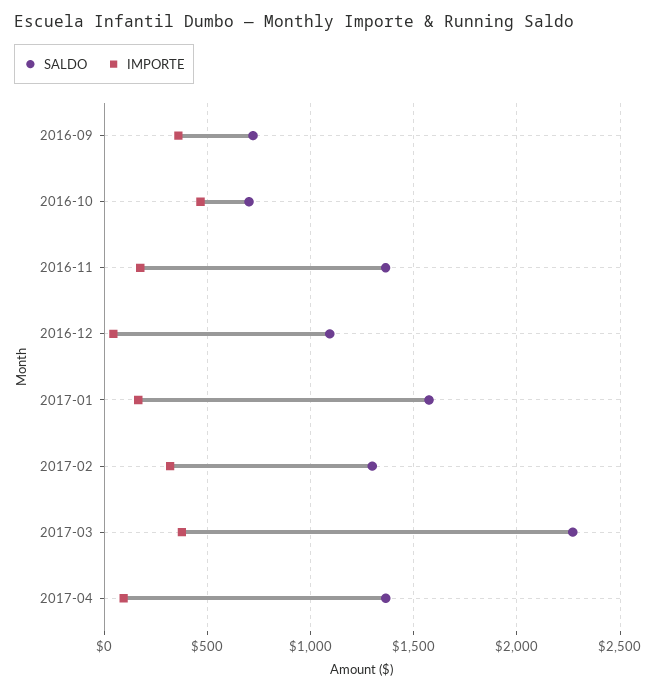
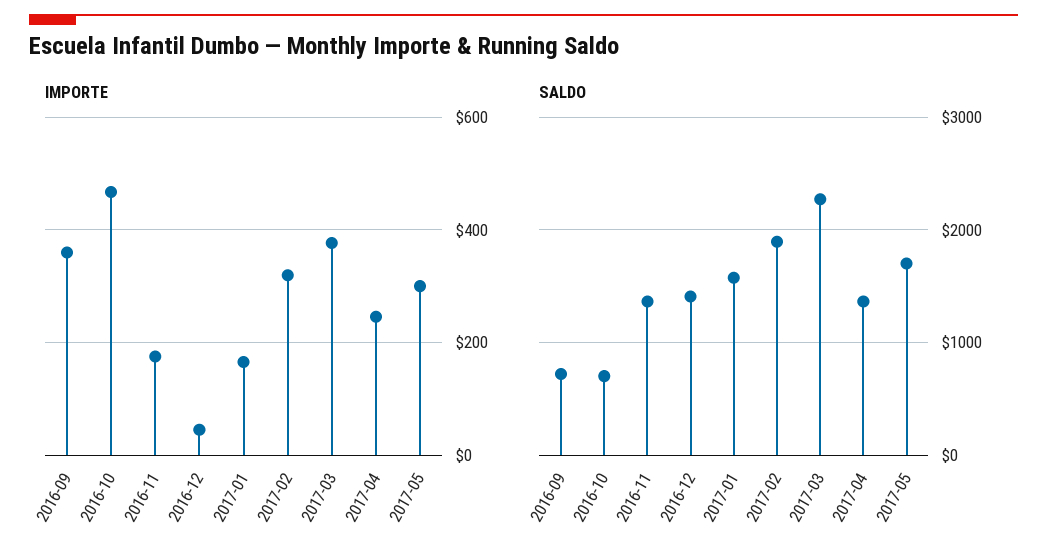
SALDO, 2016-12: 1100 -> 1400
SALDO, 2017-02: 1300 -> 1900
IMPORTE, 2017-04: 100 -> 240
IMPORTE, 2017-05: none -> 300
SALDO, 2017-05: none -> 1700

